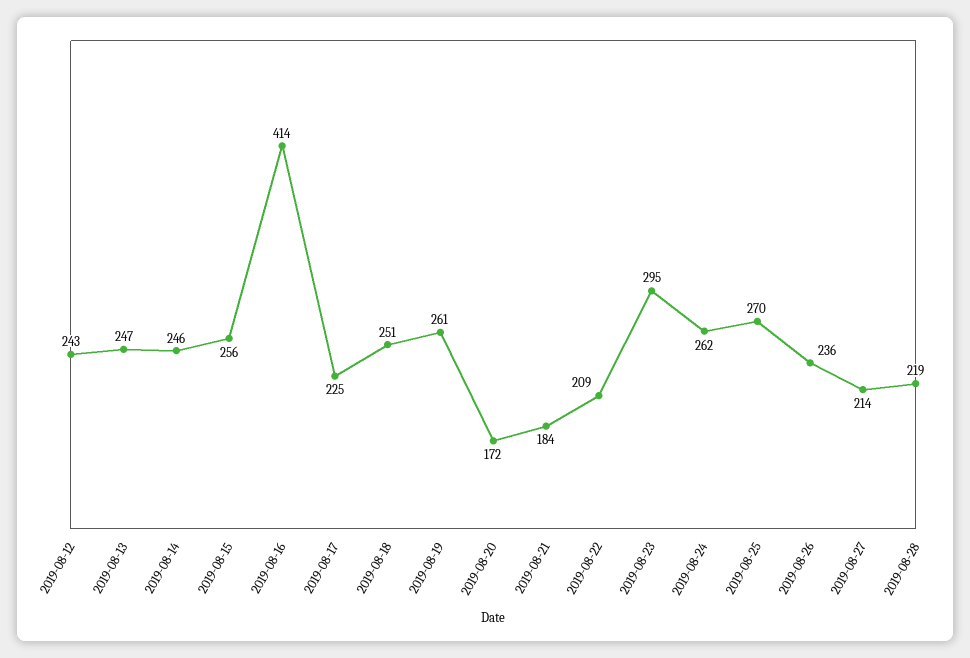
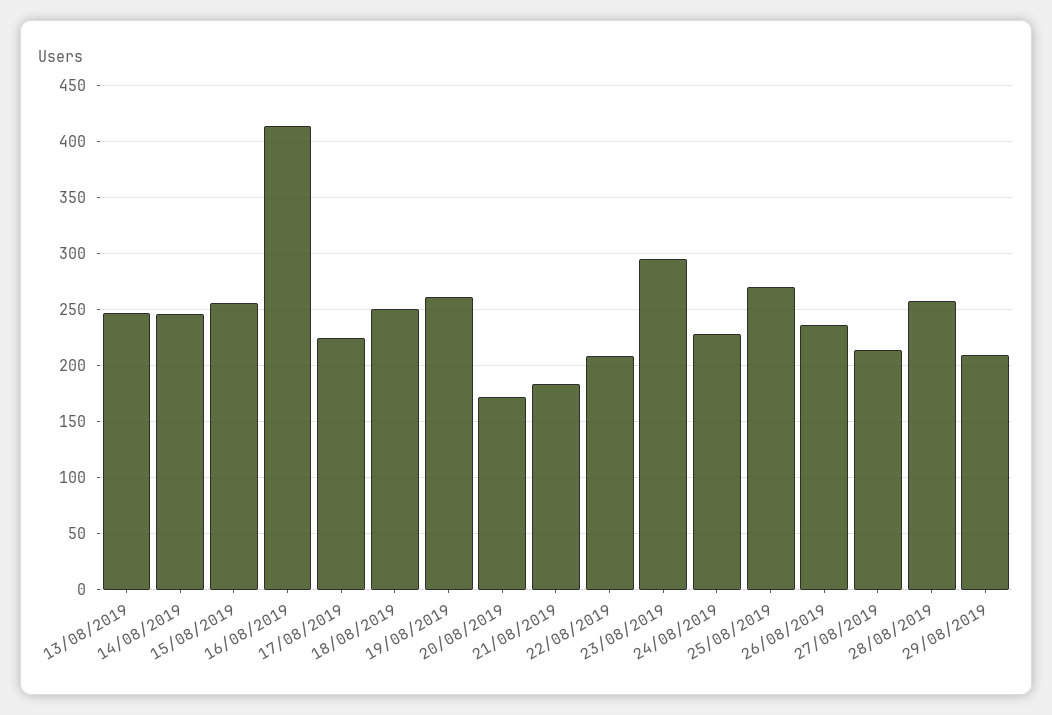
2019-08-12: 243 -> none
2019-08-24: 262 -> 230
2019-08-28: 219 -> 260
29/08/2019: none -> 210

